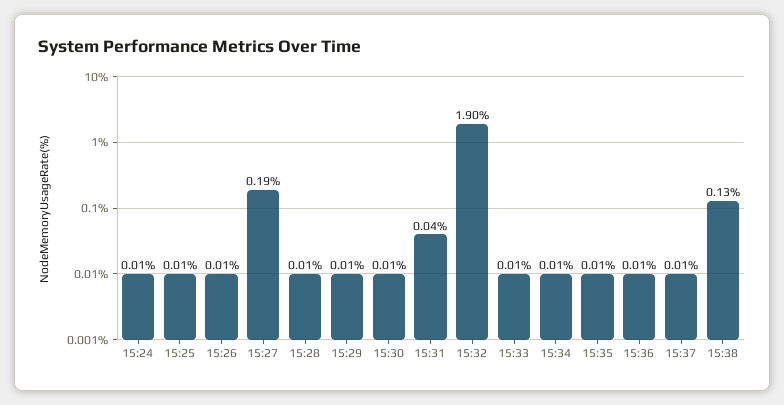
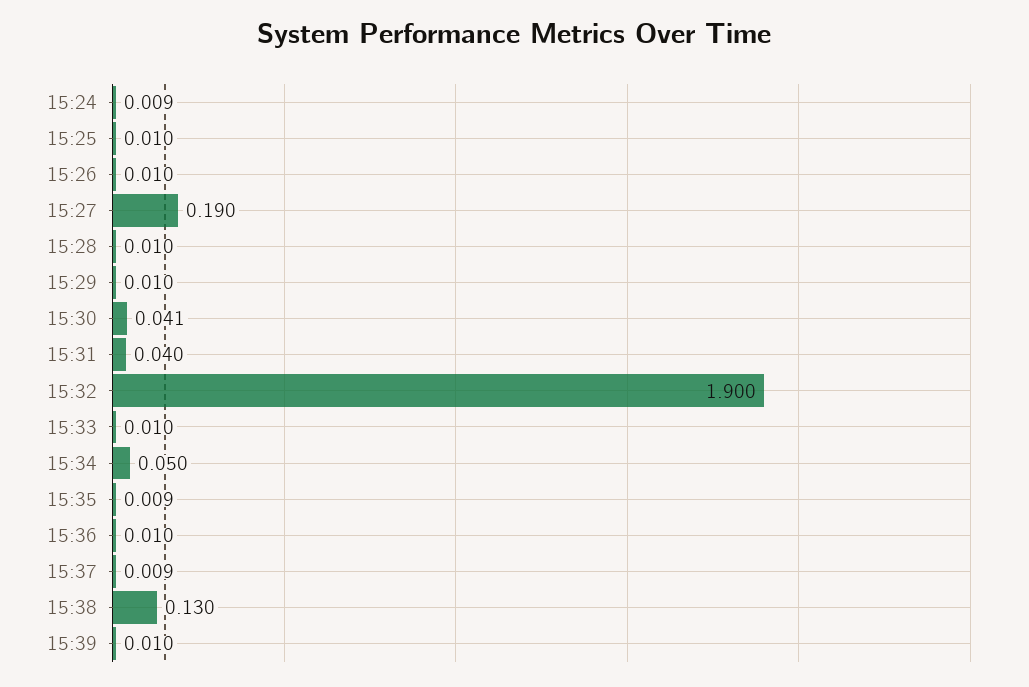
15:30: 0.01 -> 0.041
15:34: 0.01 -> 0.05
15:39: none -> 0.01

